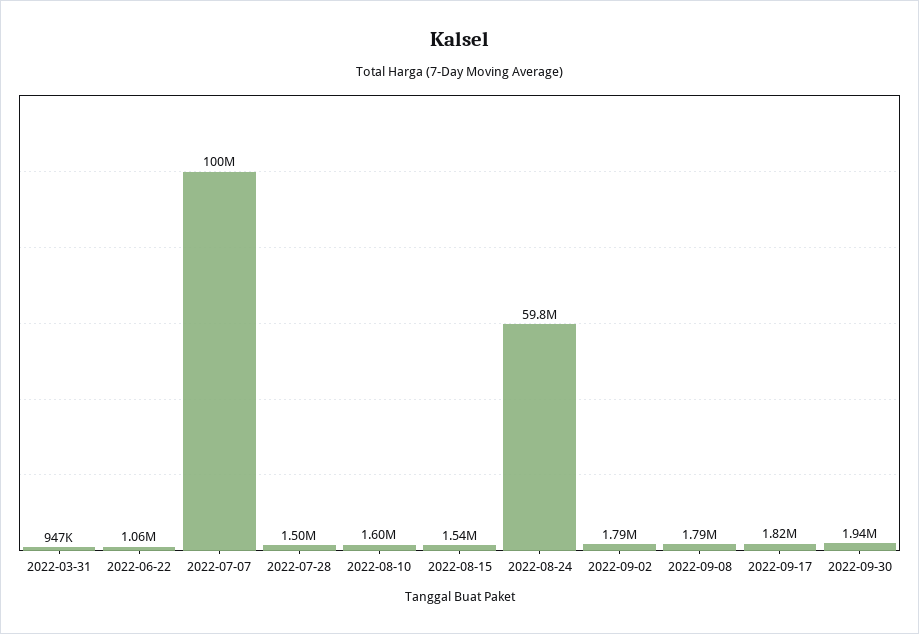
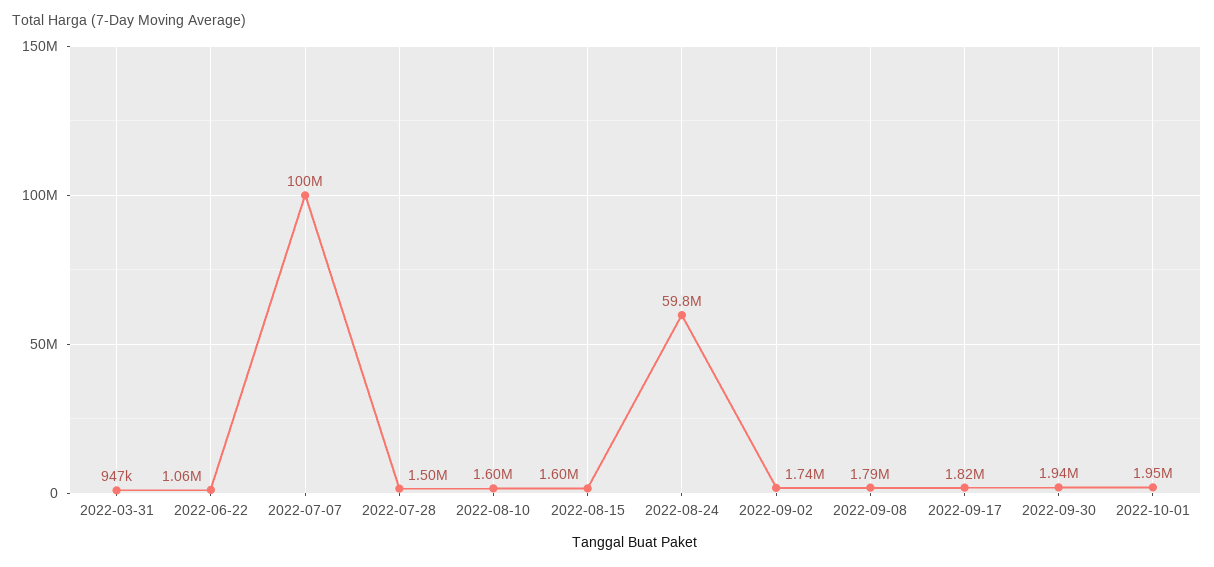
2022-08-15: 1540000 -> 1600000
2022-09-02: 1790000 -> 1740000
2022-10-01: none -> 1950000

